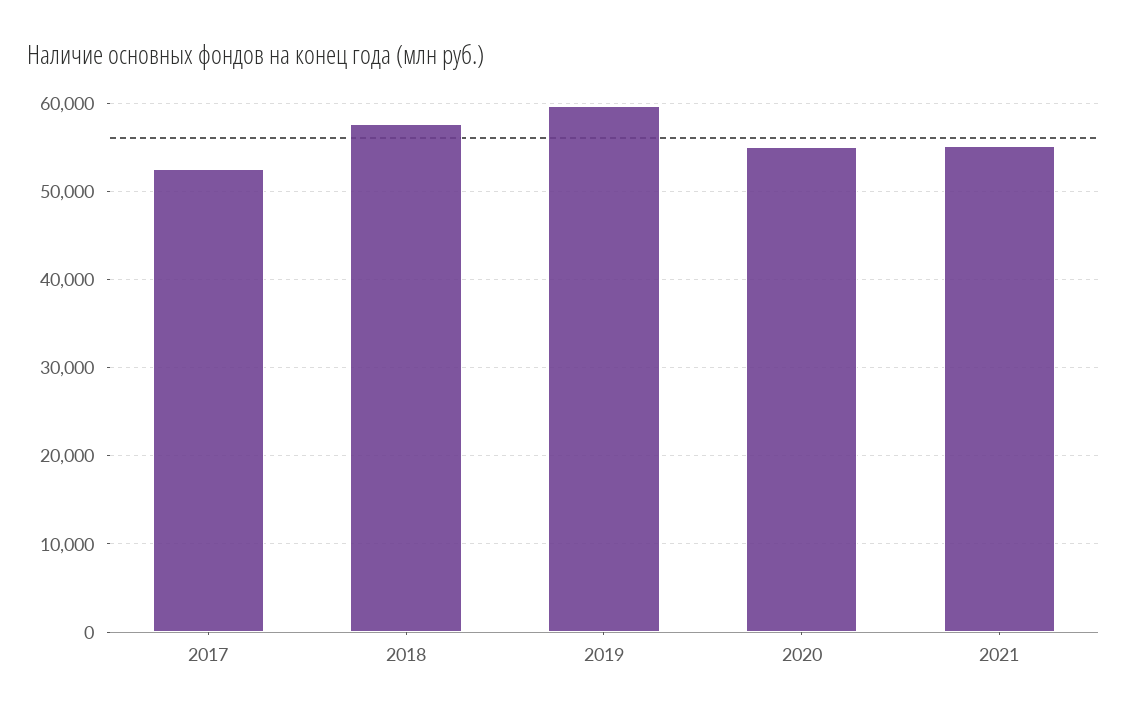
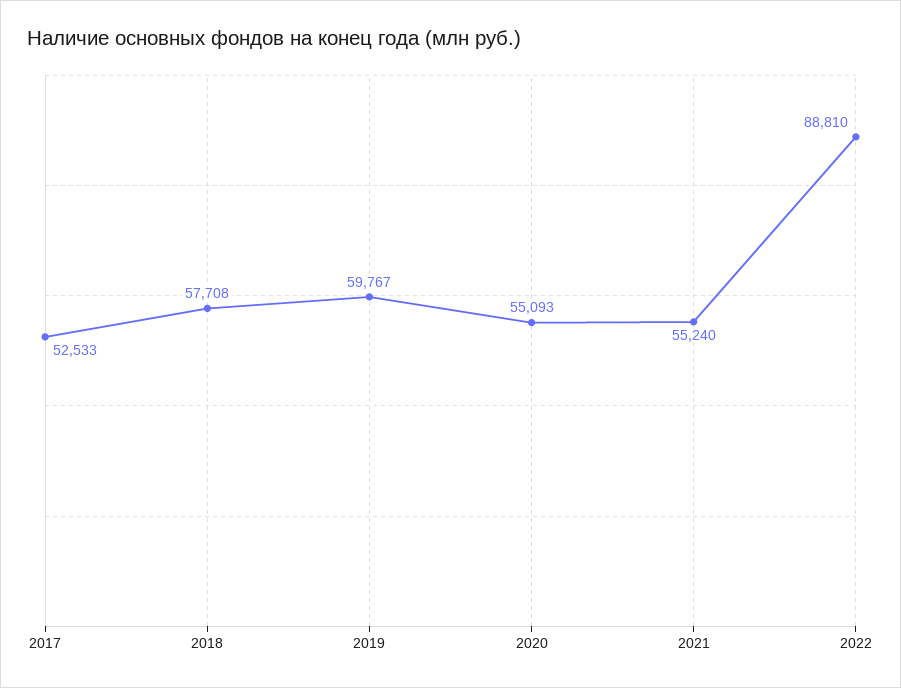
2022: none -> 88810

